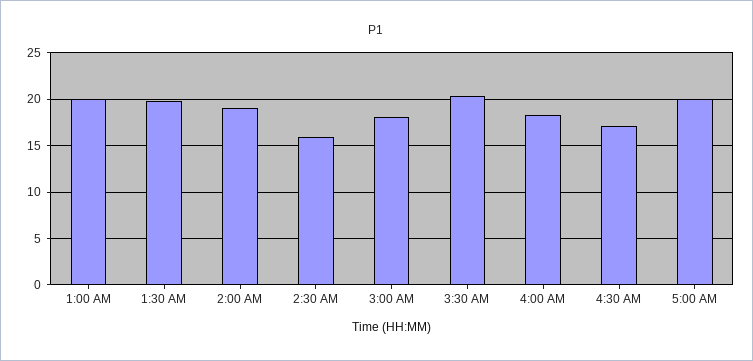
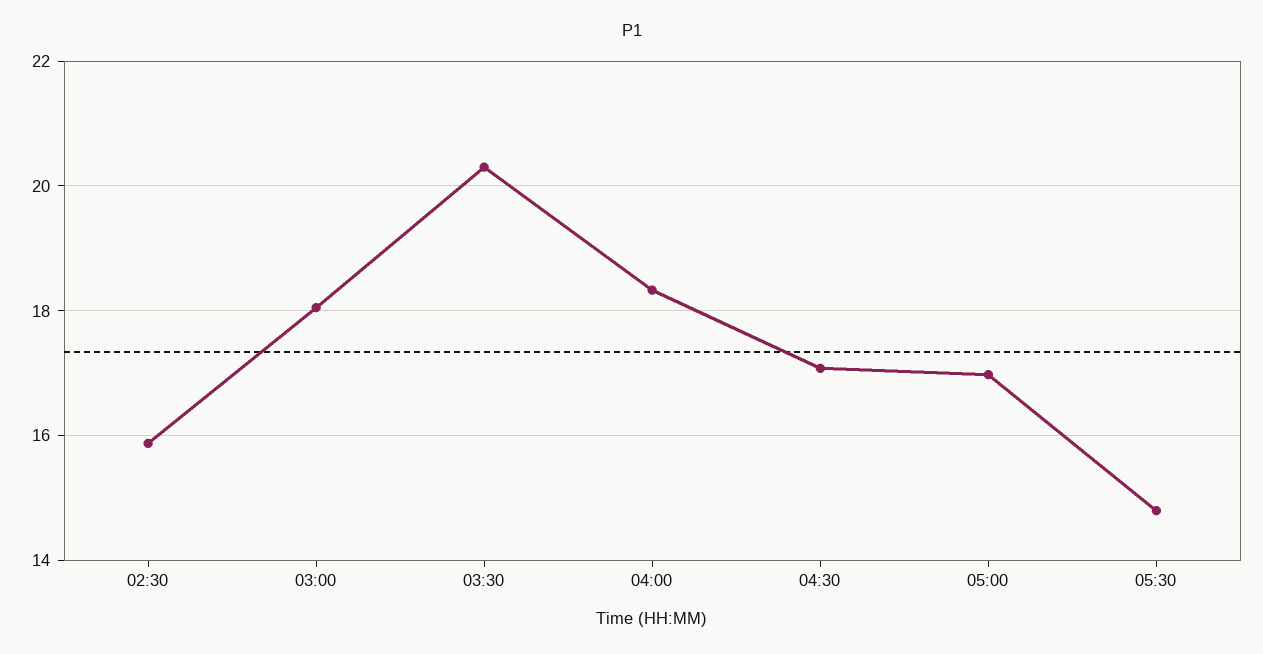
1:00 AM: 20 -> none
1:30 AM: 20 -> none
2:00 AM: 19 -> none
5:00 AM: 20 -> 17
05:30: none -> 14.8

